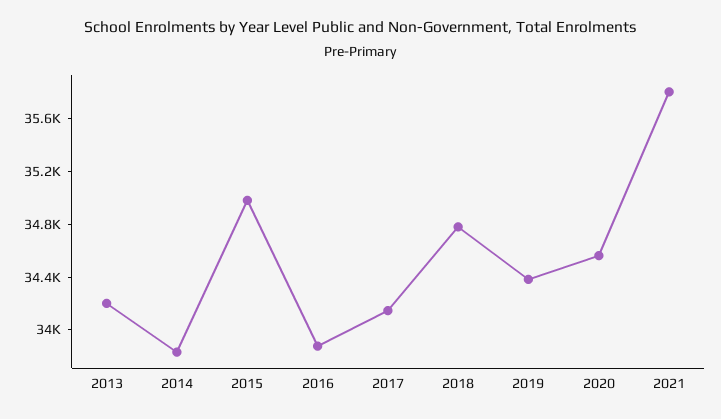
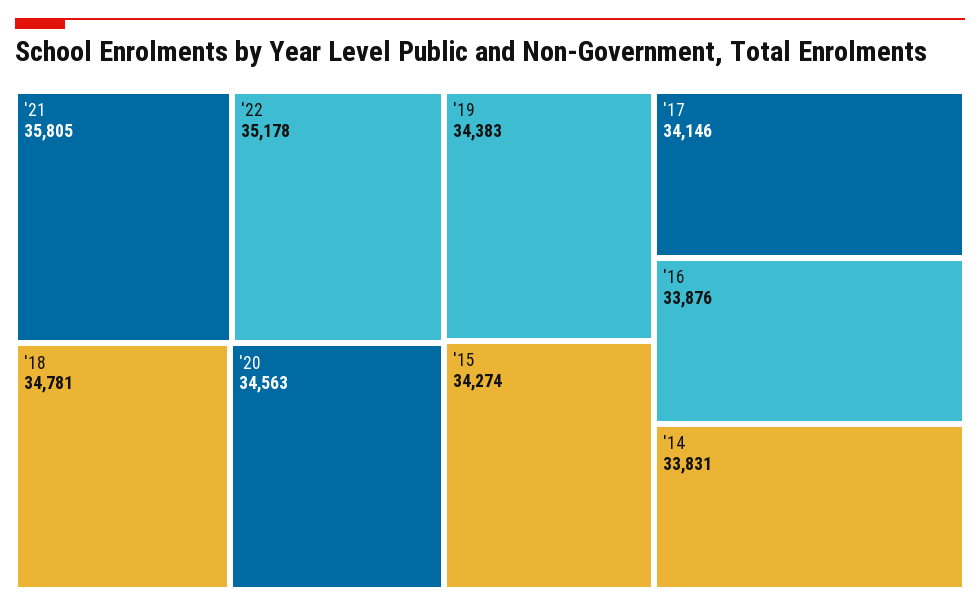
2013: 34200 -> none
2015: 35000 -> 34274
'22: none -> 35178

